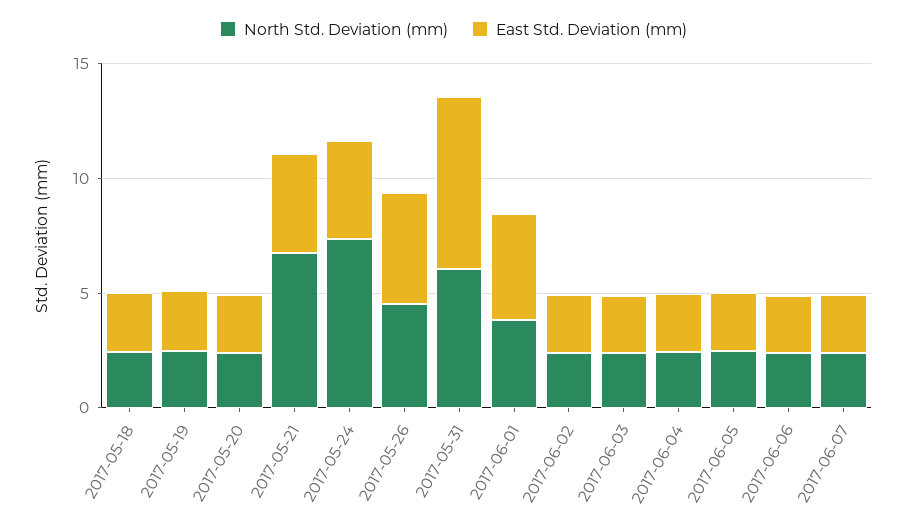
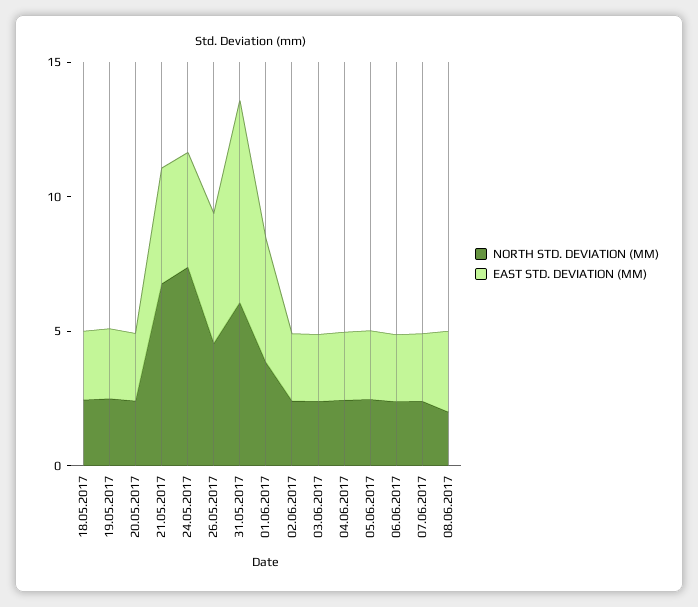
North Std. Deviation (mm), 08.06.2017: none -> 2
East Std. Deviation (mm), 08.06.2017: none -> 3

